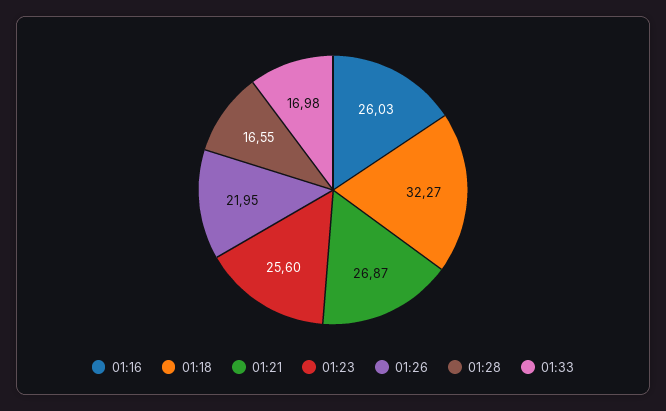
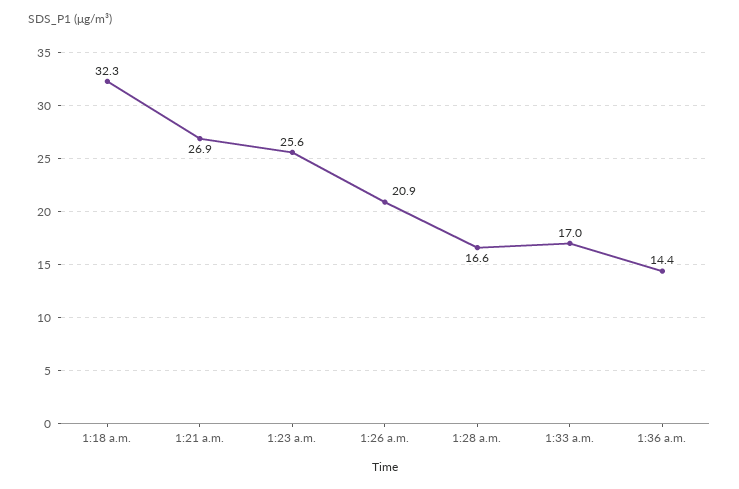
01:16: 26.03 -> none
01:26: 21.95 -> 20.9
1:36 a.m.: none -> 14.4

